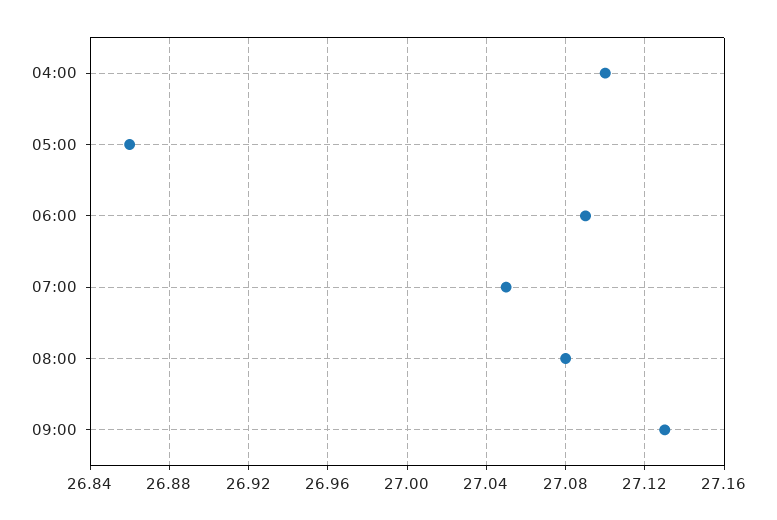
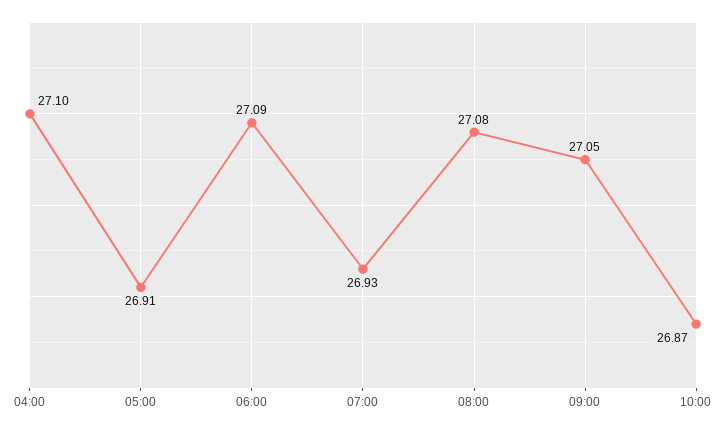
05:00: 26.86 -> 26.91
07:00: 27.05 -> 26.93
09:00: 27.13 -> 27.05
10:00: none -> 26.87

